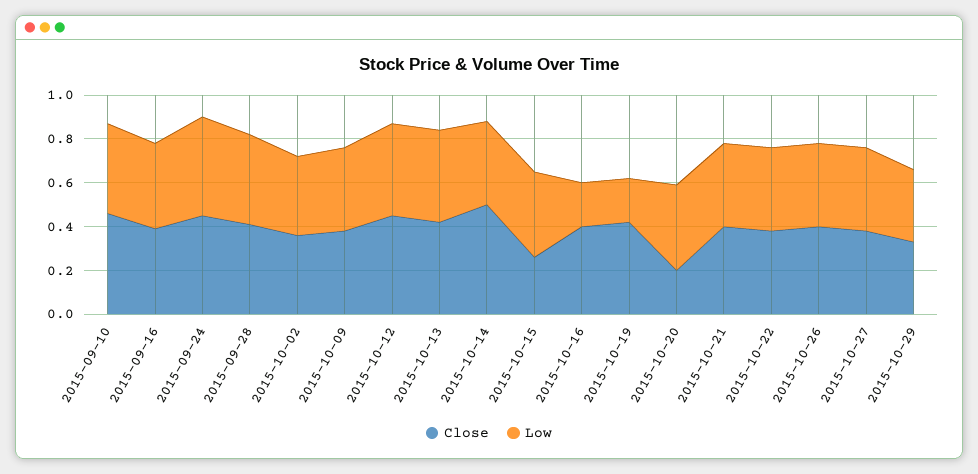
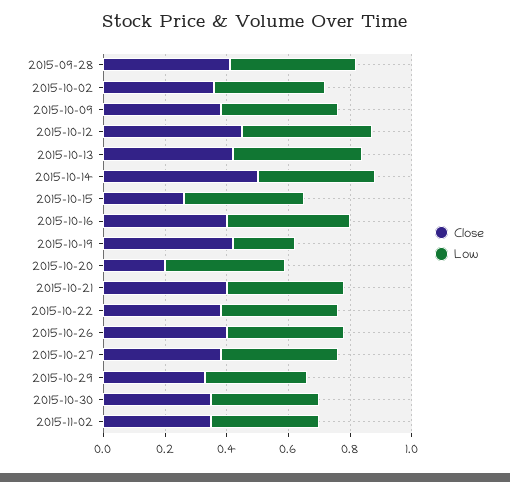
Close, 2015-09-10: 0.45 -> none
Low, 2015-09-10: 0.4 -> none
Close, 2015-09-16: 0.4 -> none
Low, 2015-09-16: 0.4 -> none
Close, 2015-09-24: 0.45 -> none
Low, 2015-09-24: 0.45 -> none
Low, 2015-10-16: 0.2 -> 0.4
Close, 2015-10-30: none -> 0.35
Low, 2015-10-30: none -> 0.35
Close, 2015-11-02: none -> 0.35
Low, 2015-11-02: none -> 0.35

